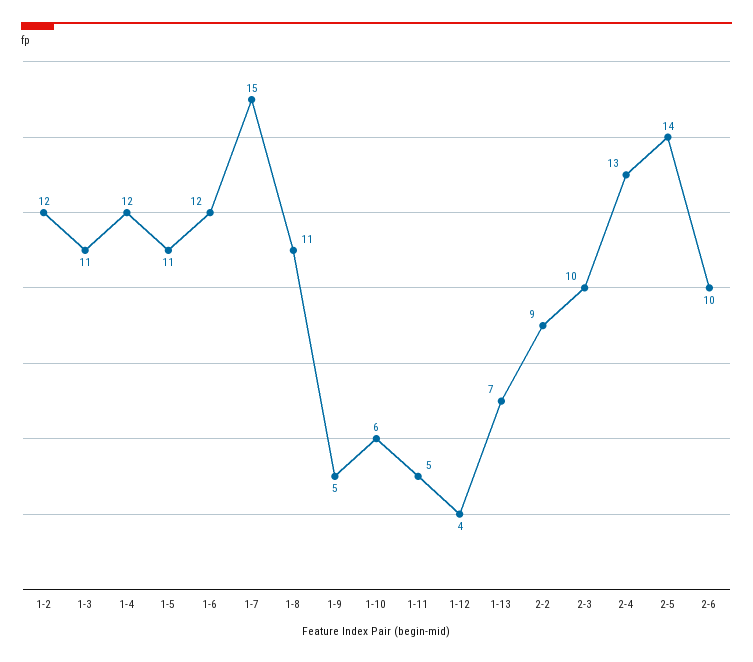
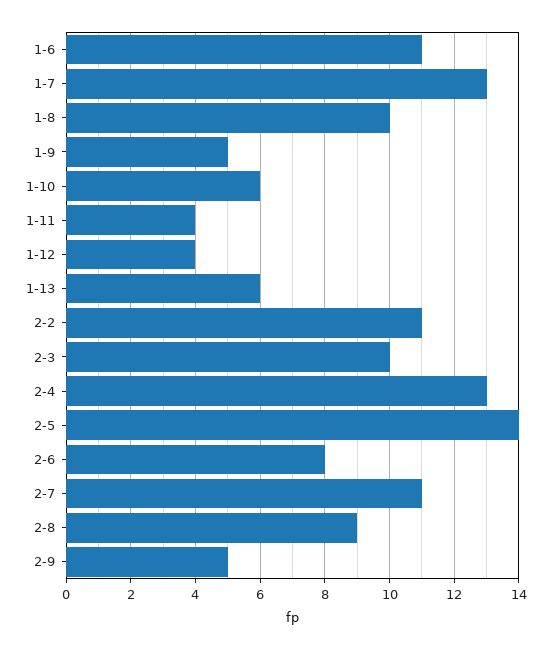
1-2: 12 -> none
1-3: 11 -> none
1-4: 12 -> none
1-5: 11 -> none
1-6: 12 -> 11
1-7: 15 -> 13
1-8: 11 -> 10
1-11: 5 -> 4
1-13: 7 -> 6
2-2: 9 -> 11
2-6: 10 -> 8
2-7: none -> 11
2-8: none -> 9
2-9: none -> 5

